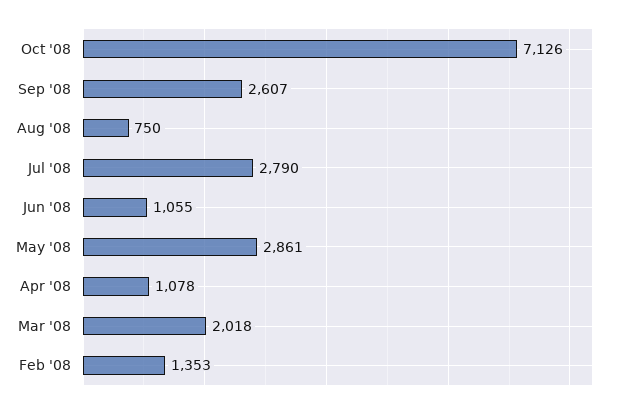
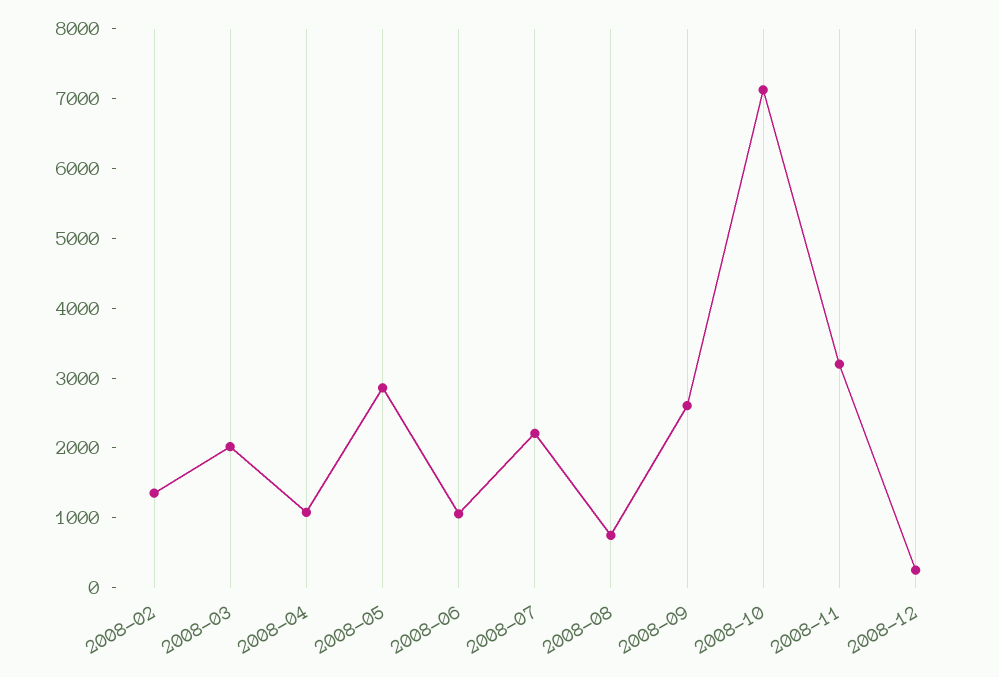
Jul '08: 2790 -> 2200
2008-11: none -> 3200
2008-12: none -> 200

